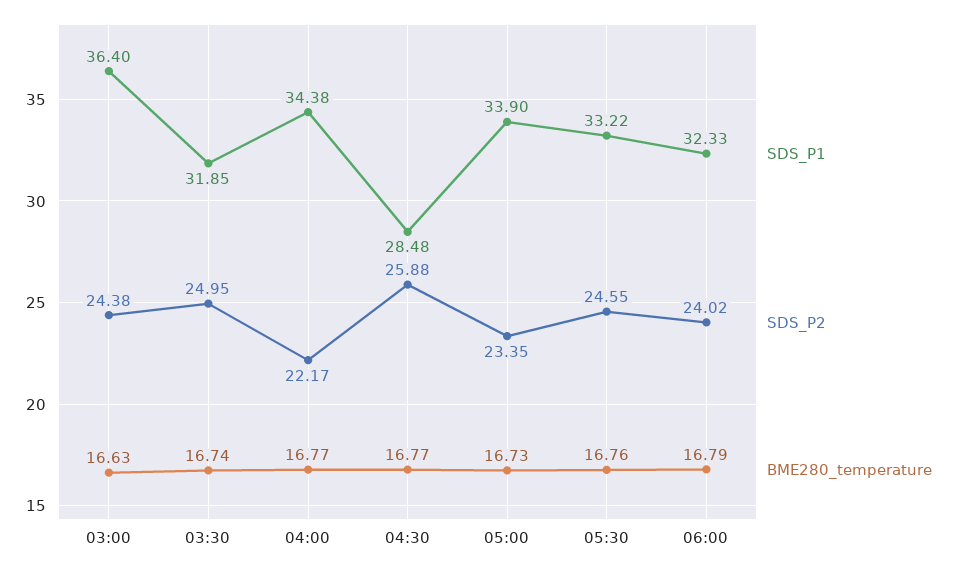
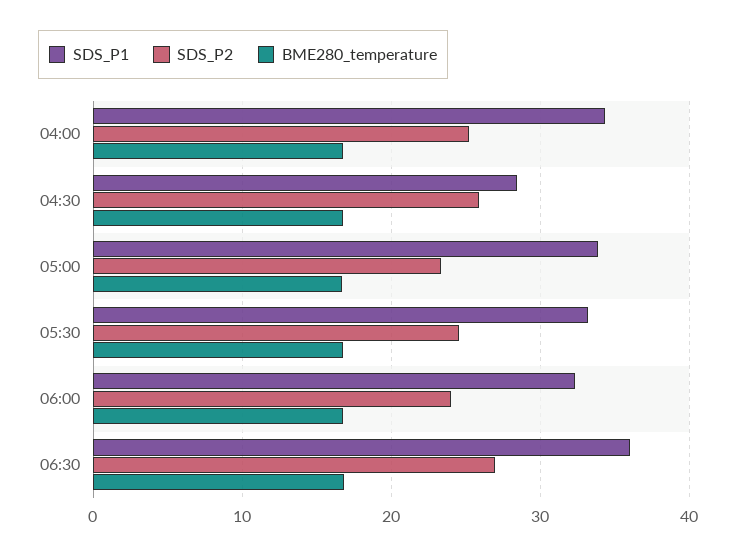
SDS_P1, 03:00: 36.4 -> none
SDS_P2, 03:00: 24.38 -> none
BME280_temperature, 03:00: 16.63 -> none
SDS_P1, 03:30: 31.85 -> none
SDS_P2, 03:30: 24.95 -> none
BME280_temperature, 03:30: 16.74 -> none
SDS_P2, 04:00: 22.17 -> 25
SDS_P1, 06:30: none -> 36
SDS_P2, 06:30: none -> 27
BME280_temperature, 06:30: none -> 17

